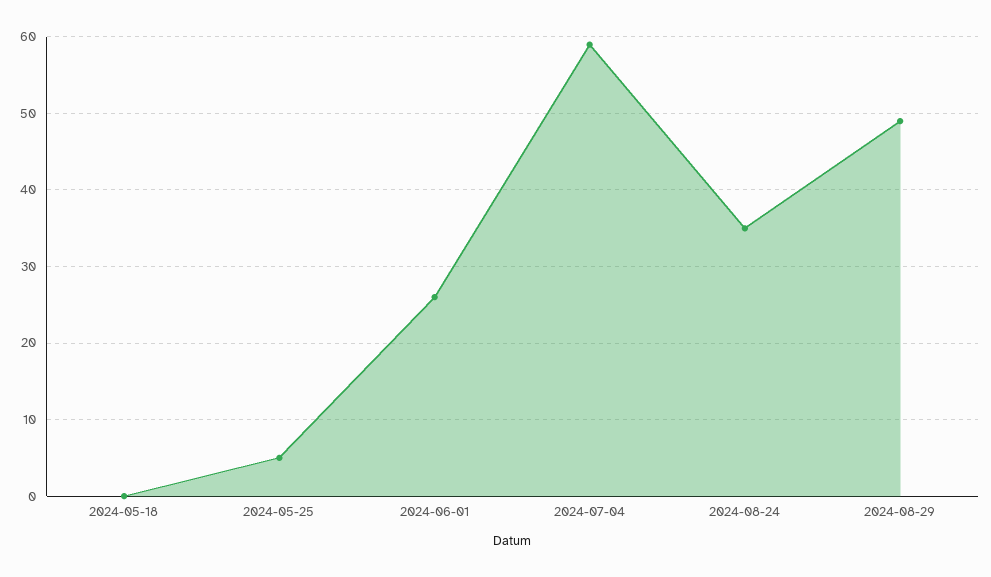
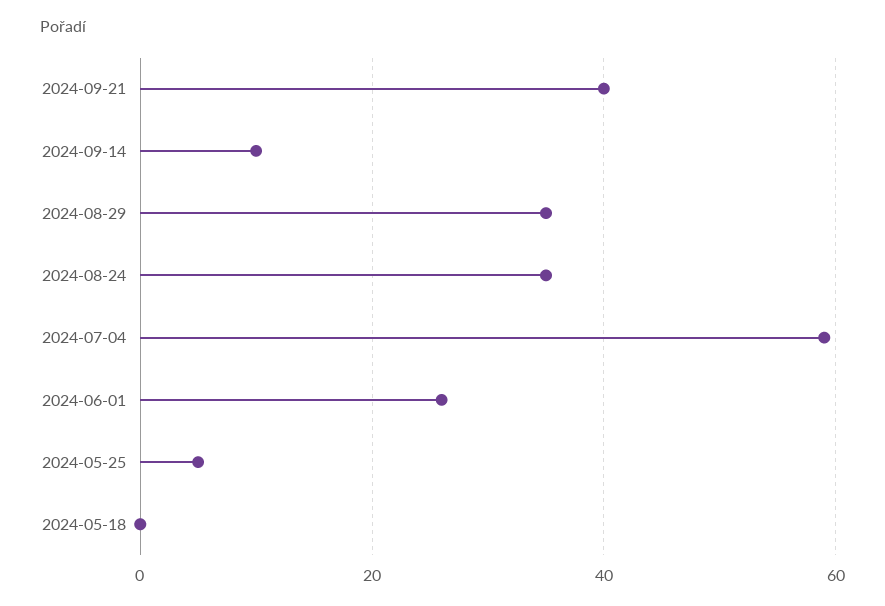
2024-08-29: 49 -> 35
2024-09-21: none -> 40
2024-09-14: none -> 10

